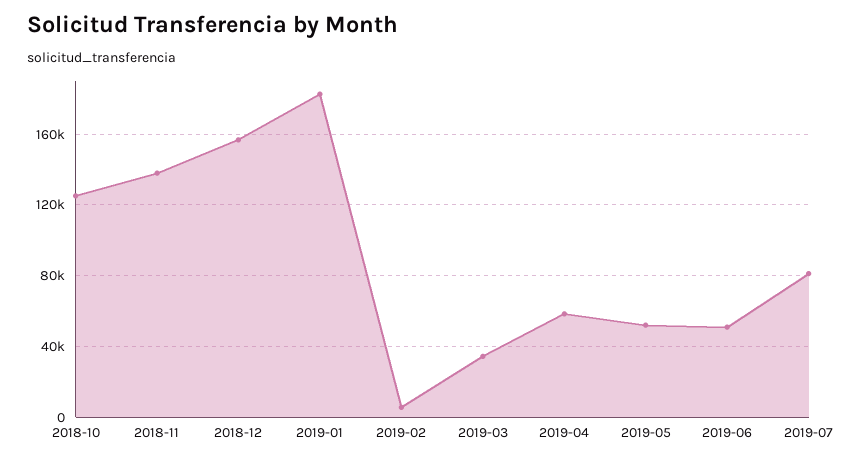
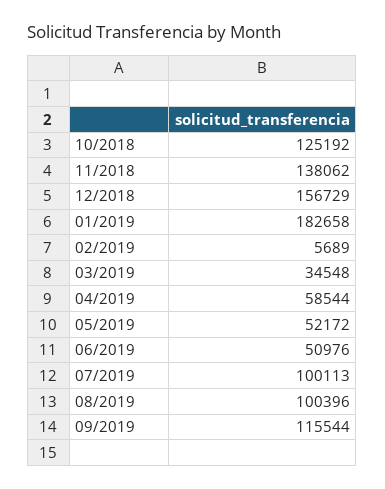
2019-07: 80000 -> 100113
08/2019: none -> 100396
09/2019: none -> 115544

